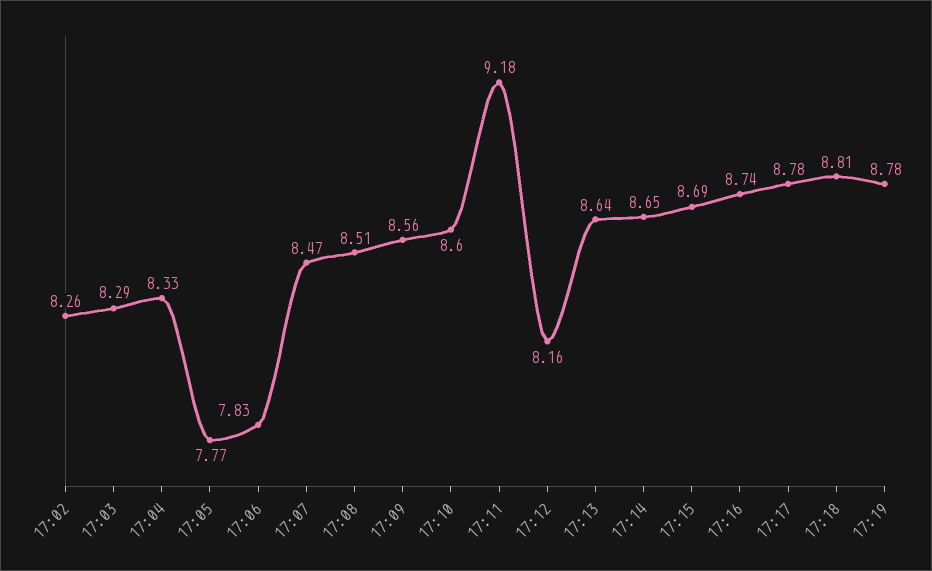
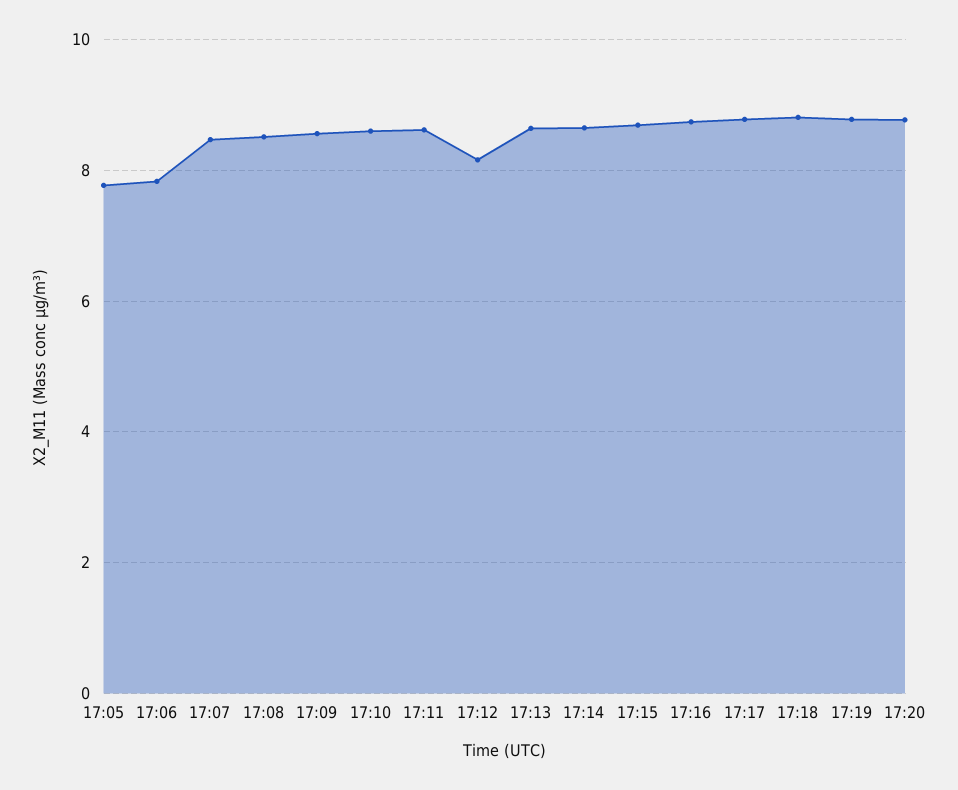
17:02: 8.26 -> none
17:03: 8.29 -> none
17:04: 8.33 -> none
17:11: 9.18 -> 8.6
17:20: none -> 8.8

